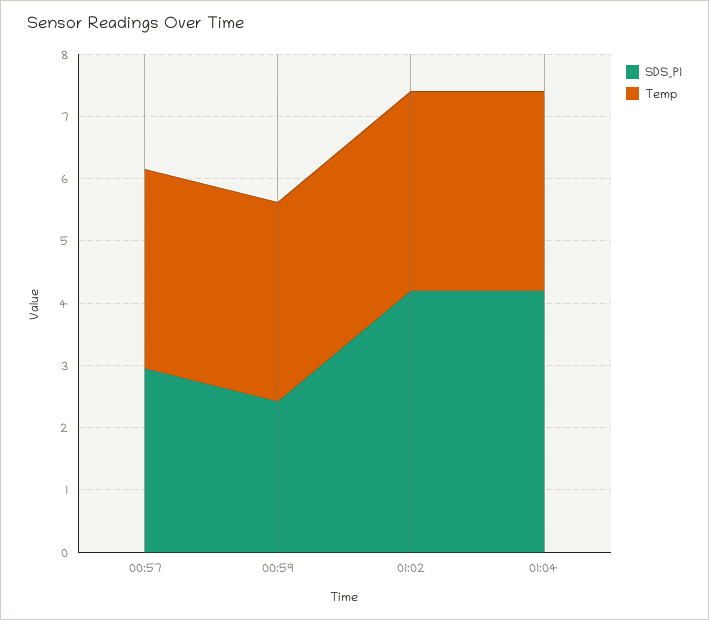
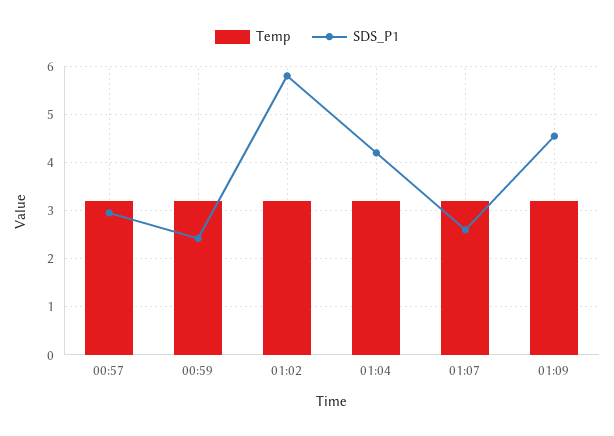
SDS_P1, 01:02: 4.2 -> 5.8
Temp, 01:07: none -> 3.2
SDS_P1, 01:07: none -> 2.6
Temp, 01:09: none -> 3.2
SDS_P1, 01:09: none -> 4.6

